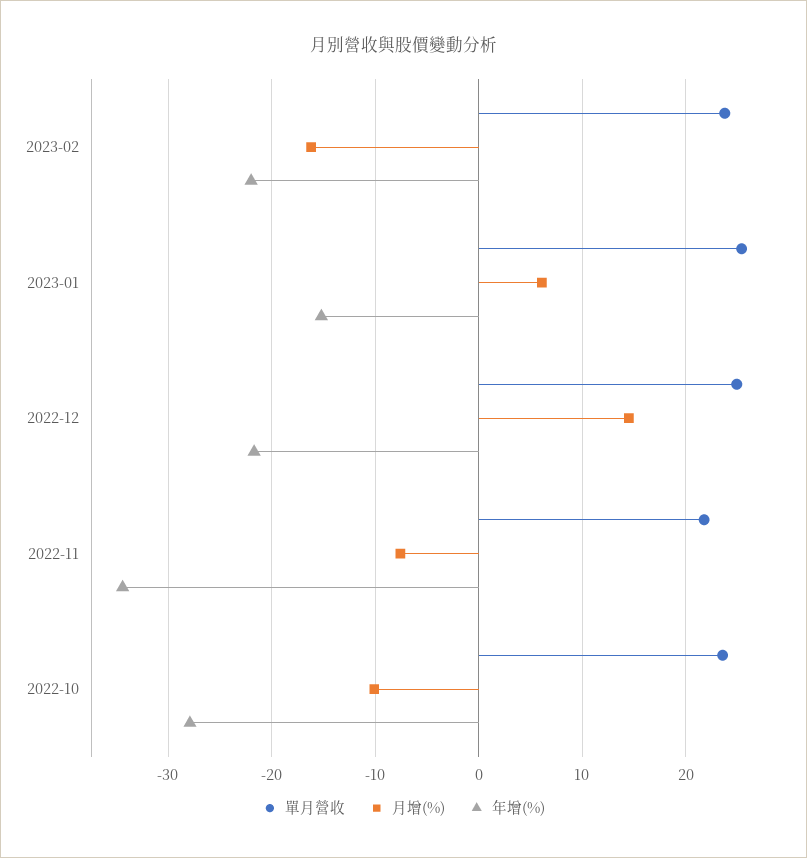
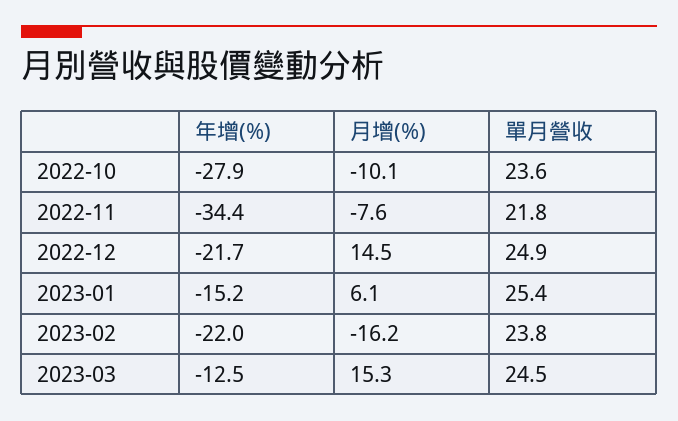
年增(%), 2023-03: none -> -12.5
月增(%), 2023-03: none -> 15.3
單月營收, 2023-03: none -> 24.5

